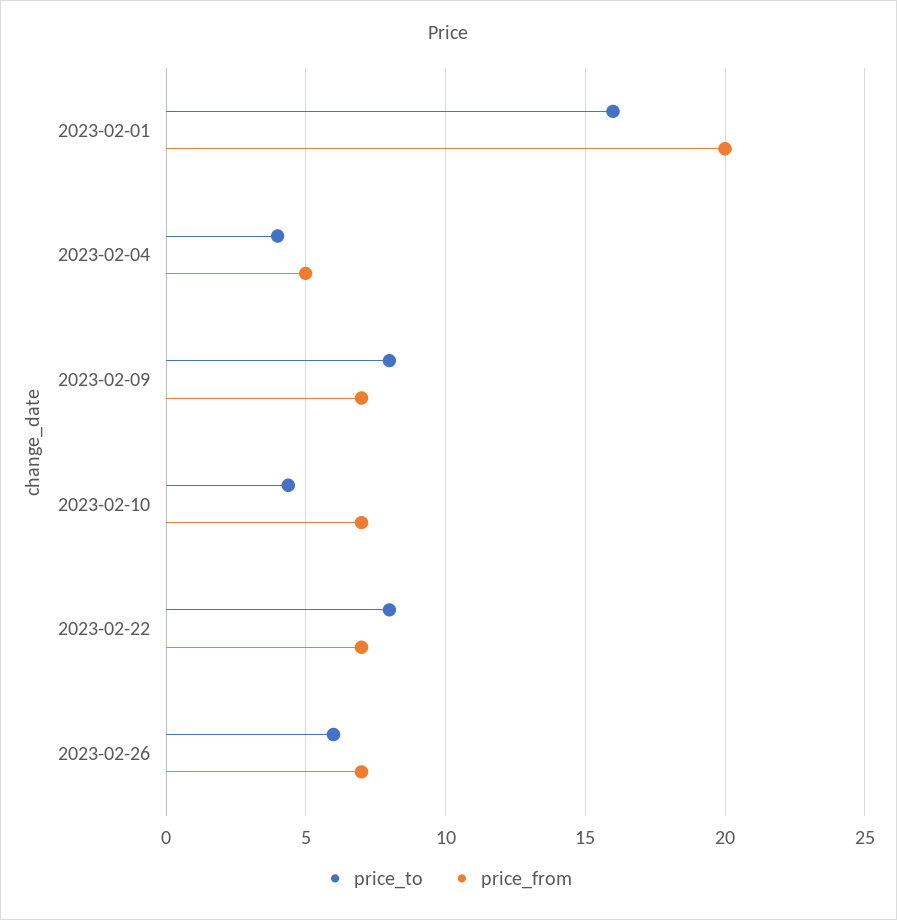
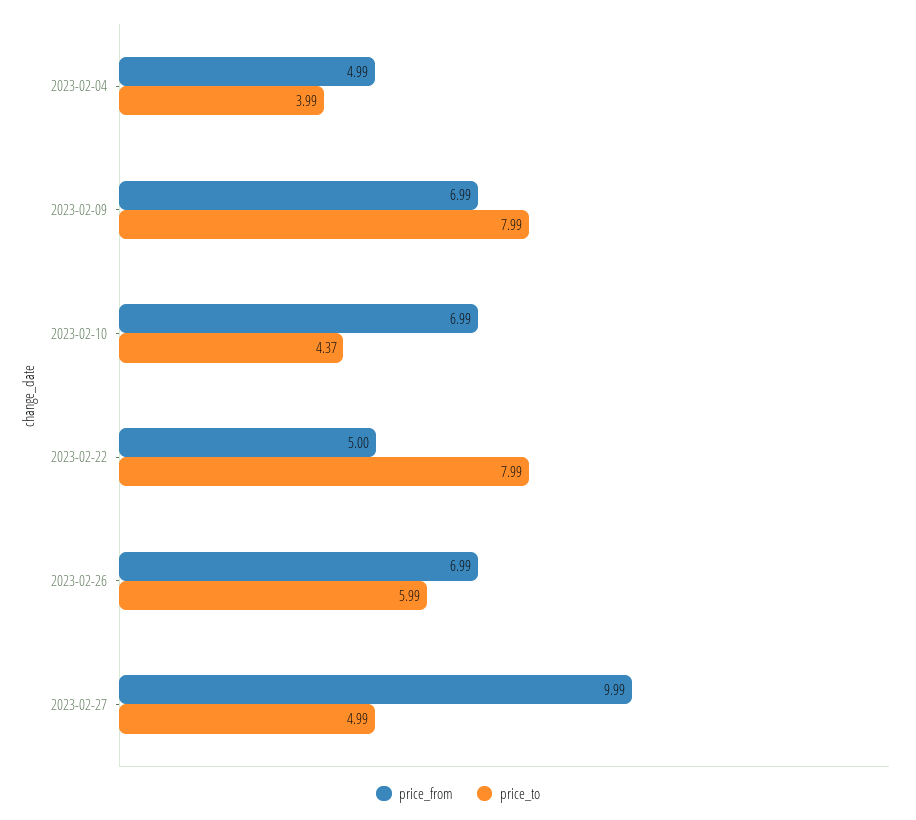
price_to, 2023-02-01: 16 -> none
price_from, 2023-02-01: 20 -> none
price_from, 2023-02-22: 7 -> 5
price_from, 2023-02-27: none -> 9.99
price_to, 2023-02-27: none -> 4.99

